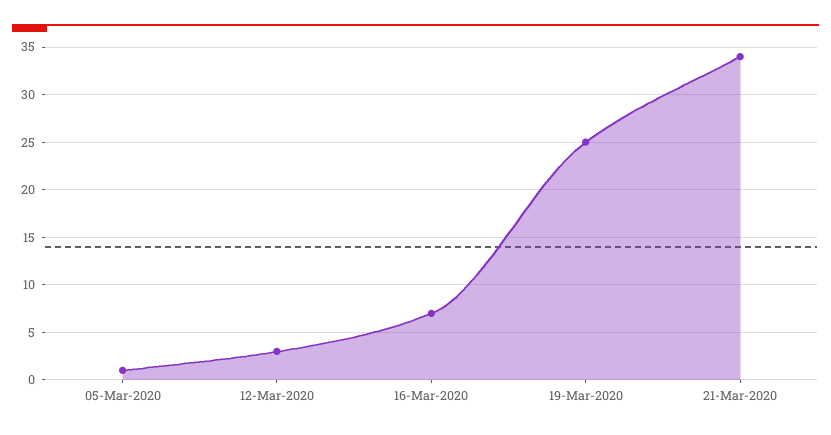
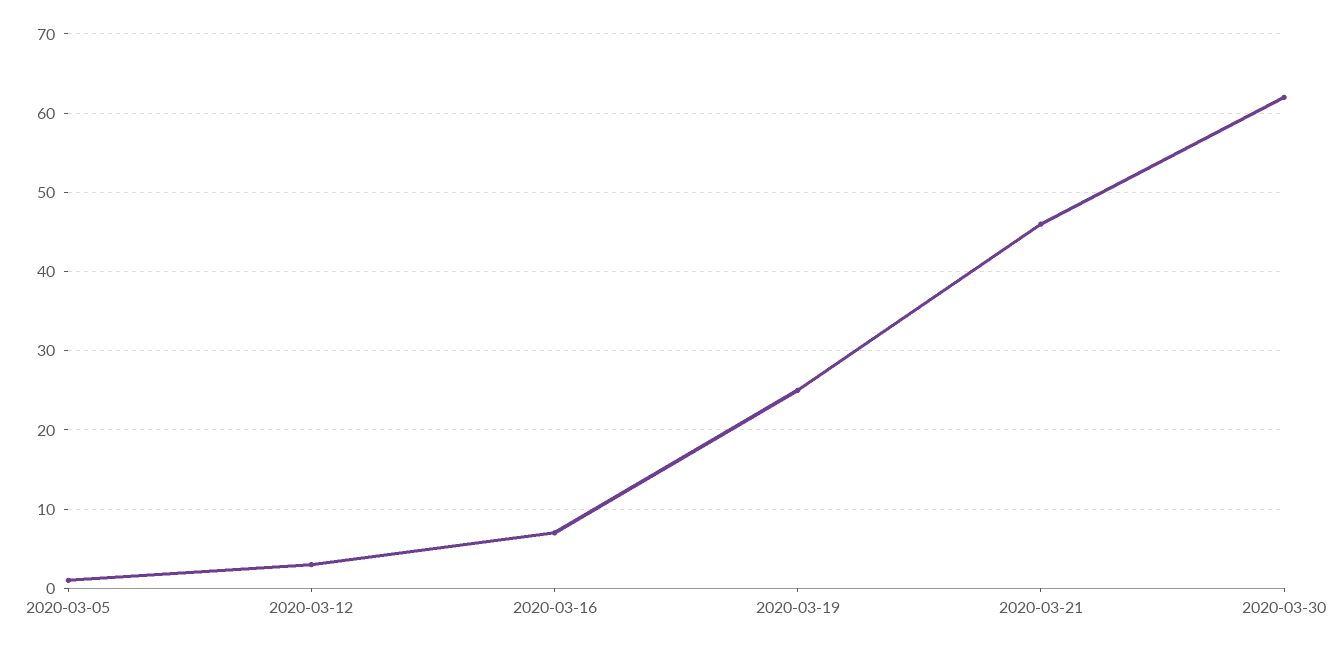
21-Mar-2020: 34 -> 46
2020-03-30: none -> 62

